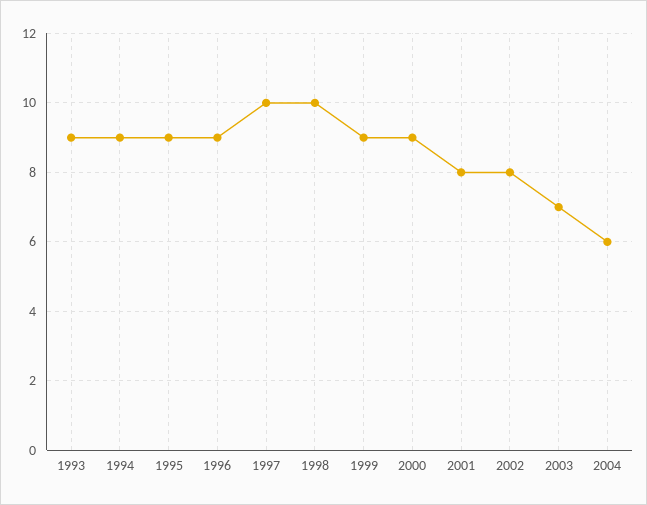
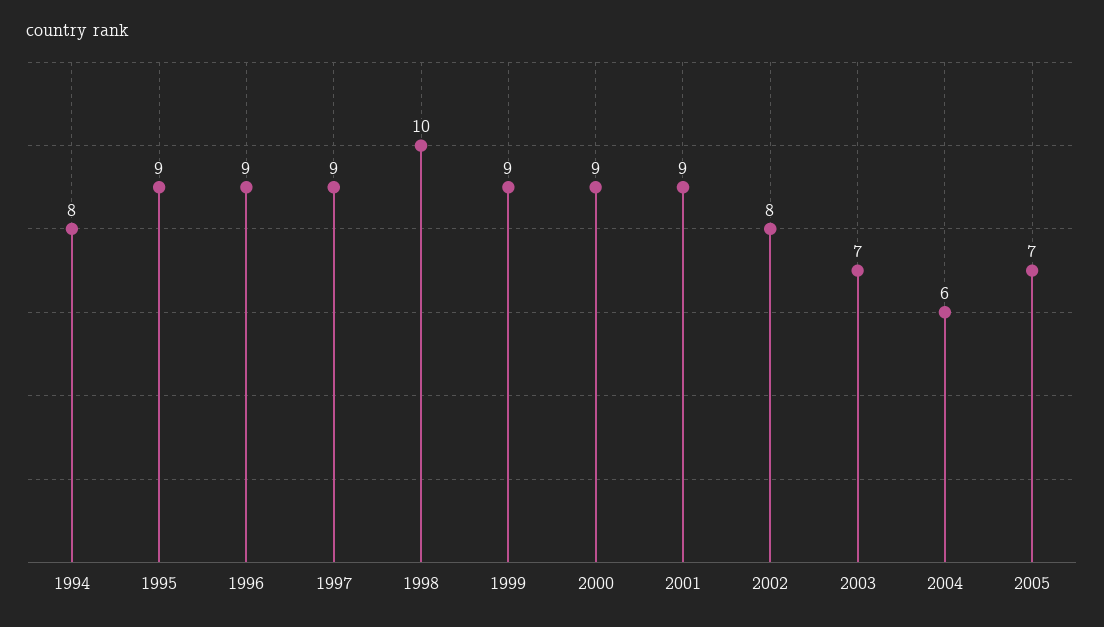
1993: 9 -> none
1994: 9 -> 8
1997: 10 -> 9
2001: 8 -> 9
2005: none -> 7

